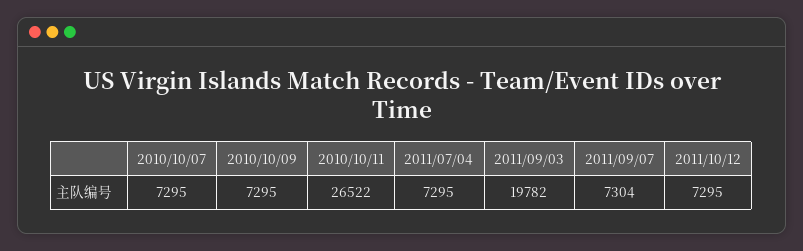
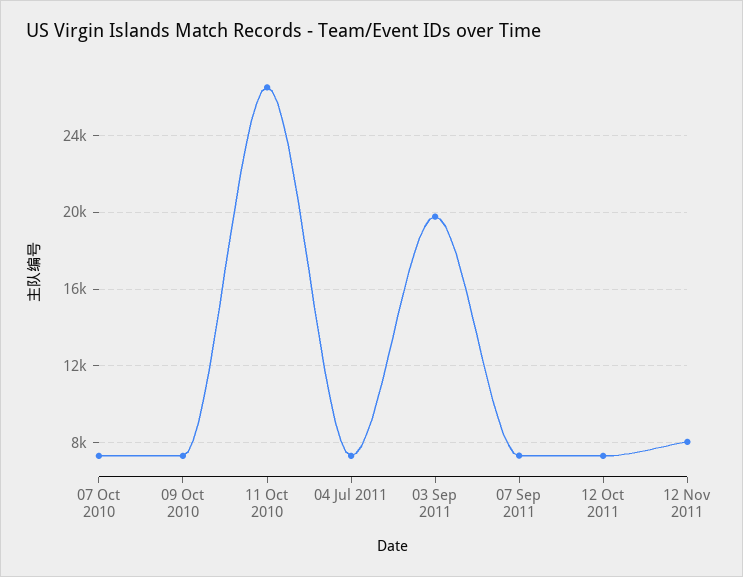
12 Nov 2011: none -> 8000

